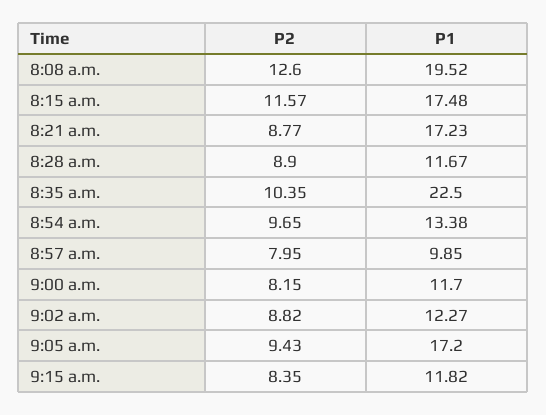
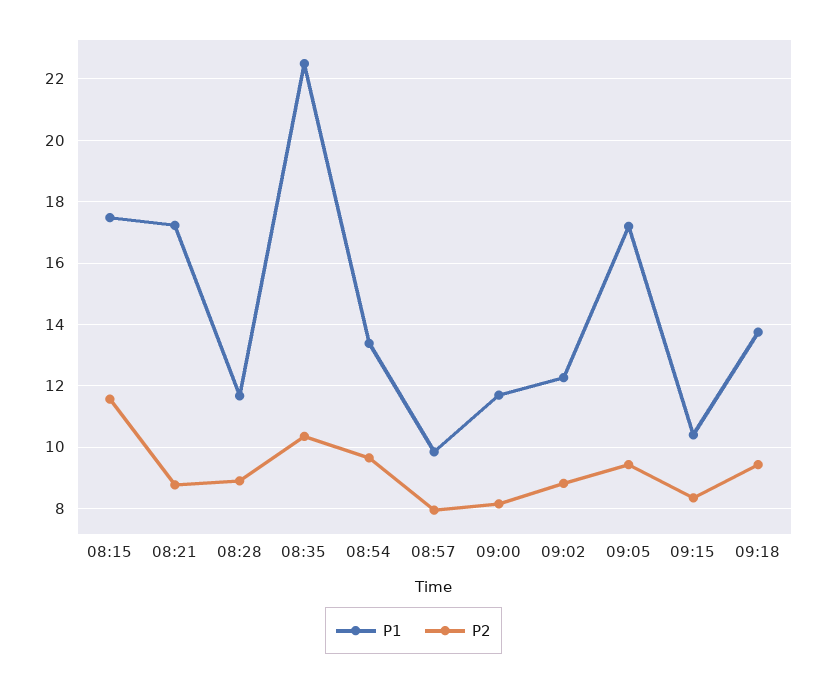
P2, 8:08 a.m.: 12.6 -> none
P1, 8:08 a.m.: 19.52 -> none
P1, 9:15 a.m.: 11.82 -> 10.4
P1, 09:18: none -> 13.8
P2, 09:18: none -> 9.4

